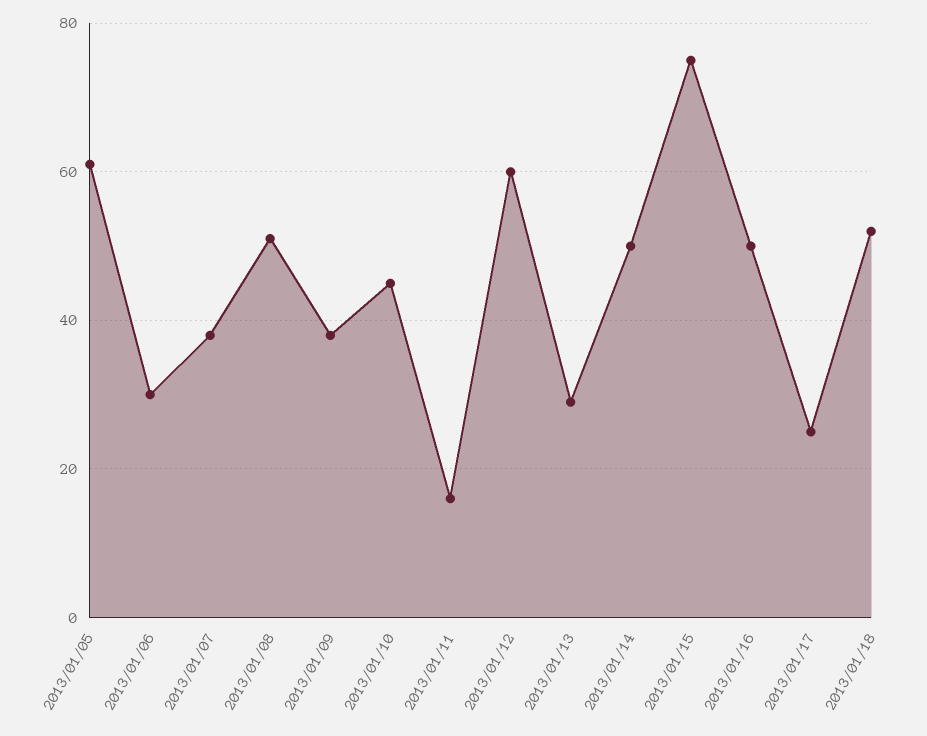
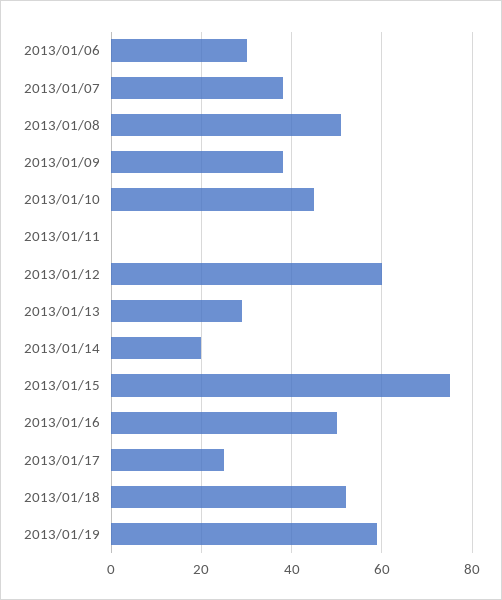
2013/01/05: 60 -> none
2013/01/11: 15 -> 0
2013/01/14: 50 -> 20
2013/01/19: none -> 60

